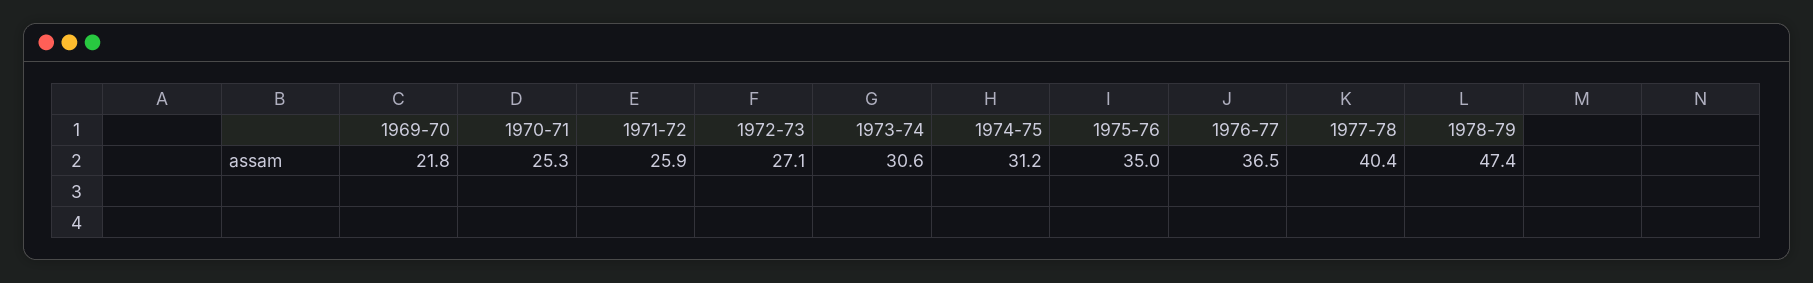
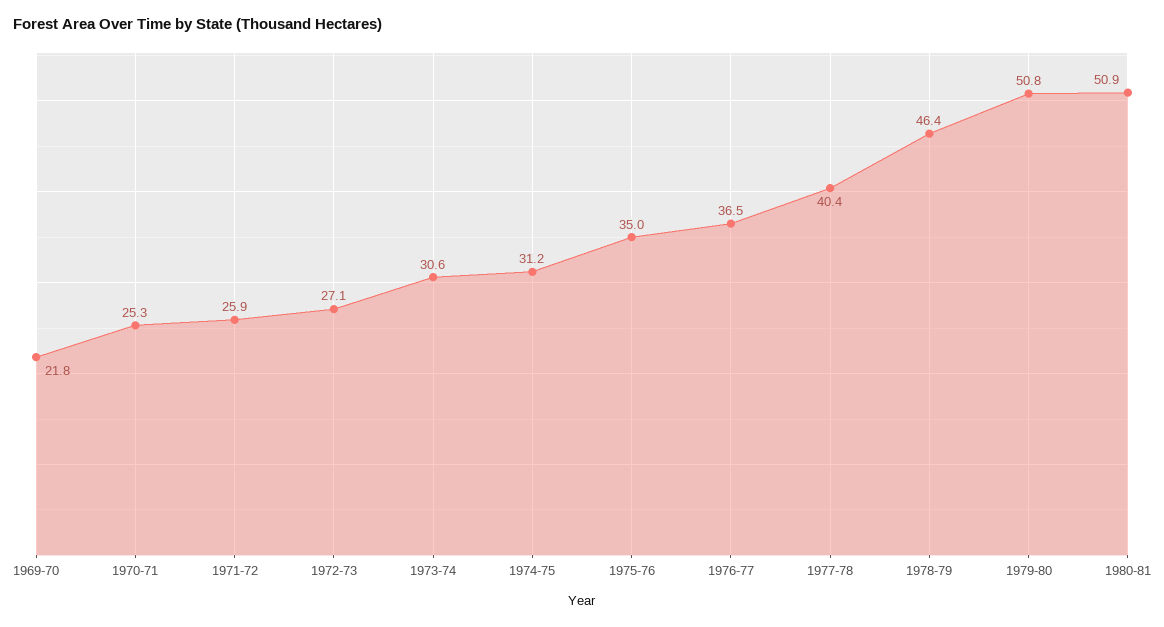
1978-79: 47.4 -> 46.4
1979-80: none -> 50.8
1980-81: none -> 50.9

